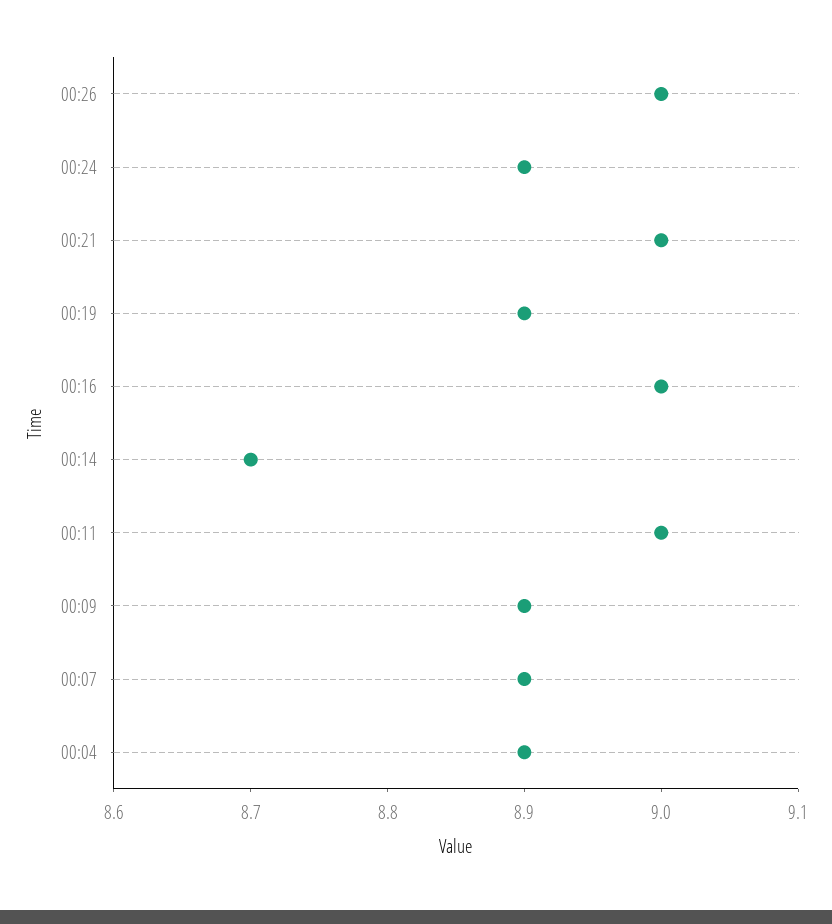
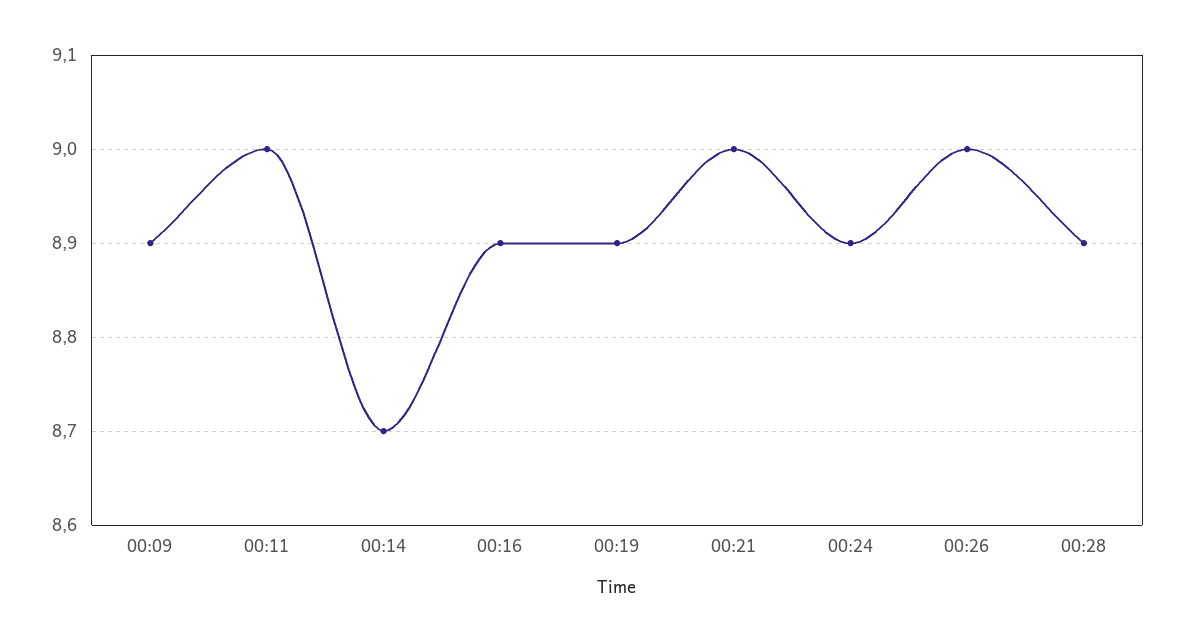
00:16: 9 -> 8.9
00:07: 8.9 -> none
00:04: 8.9 -> none
00:28: none -> 8.9

